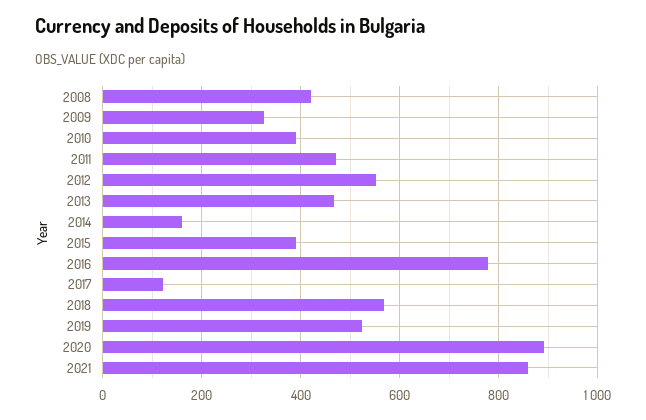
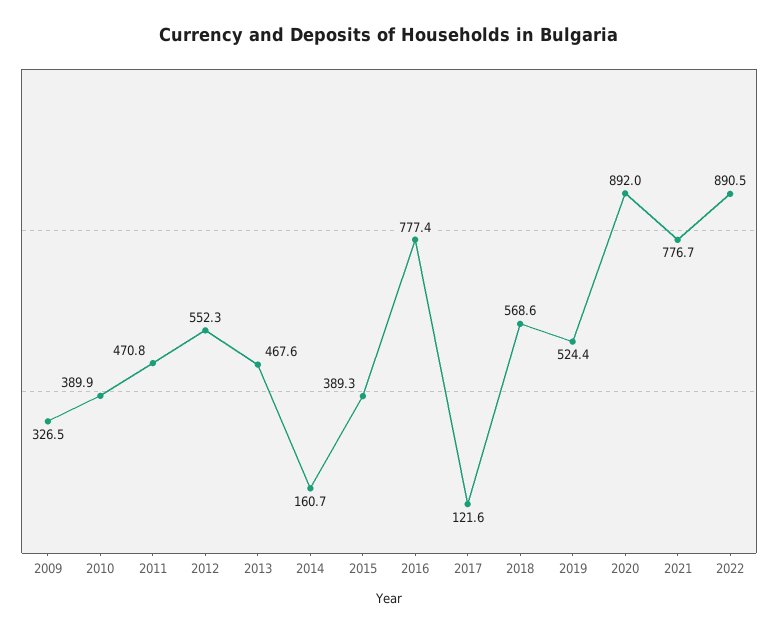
2008: 420 -> none
2021: 860 -> 776.7
2022: none -> 890.5

